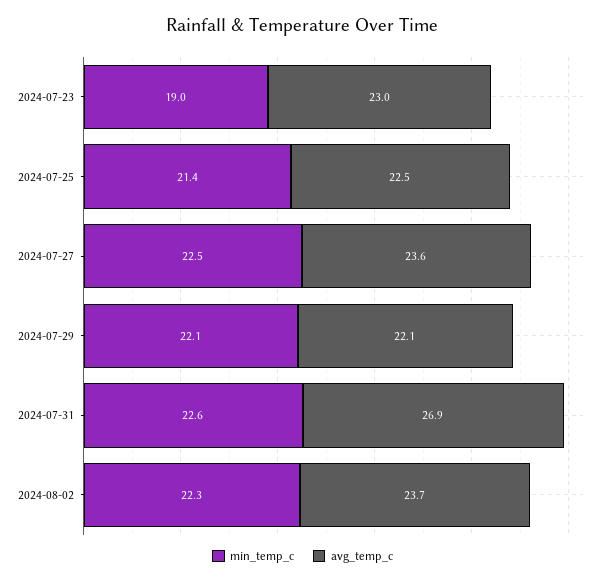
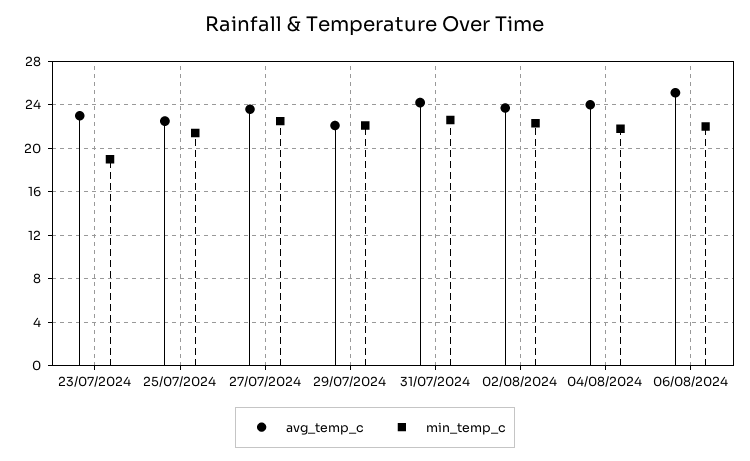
avg_temp_c, 2024-07-31: 26.9 -> 24
avg_temp_c, 04/08/2024: none -> 24
min_temp_c, 04/08/2024: none -> 22
avg_temp_c, 06/08/2024: none -> 25
min_temp_c, 06/08/2024: none -> 22

